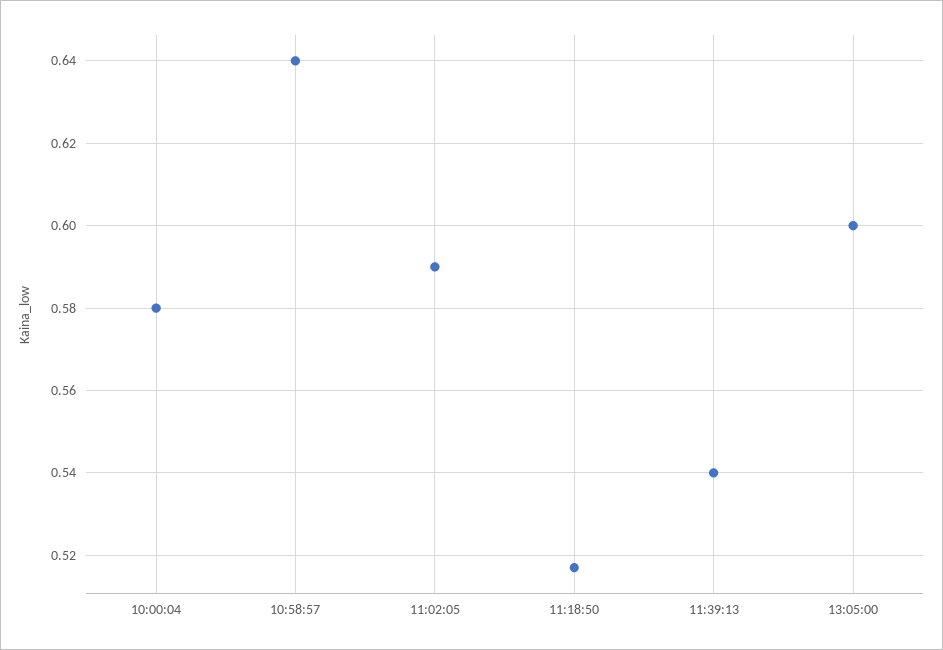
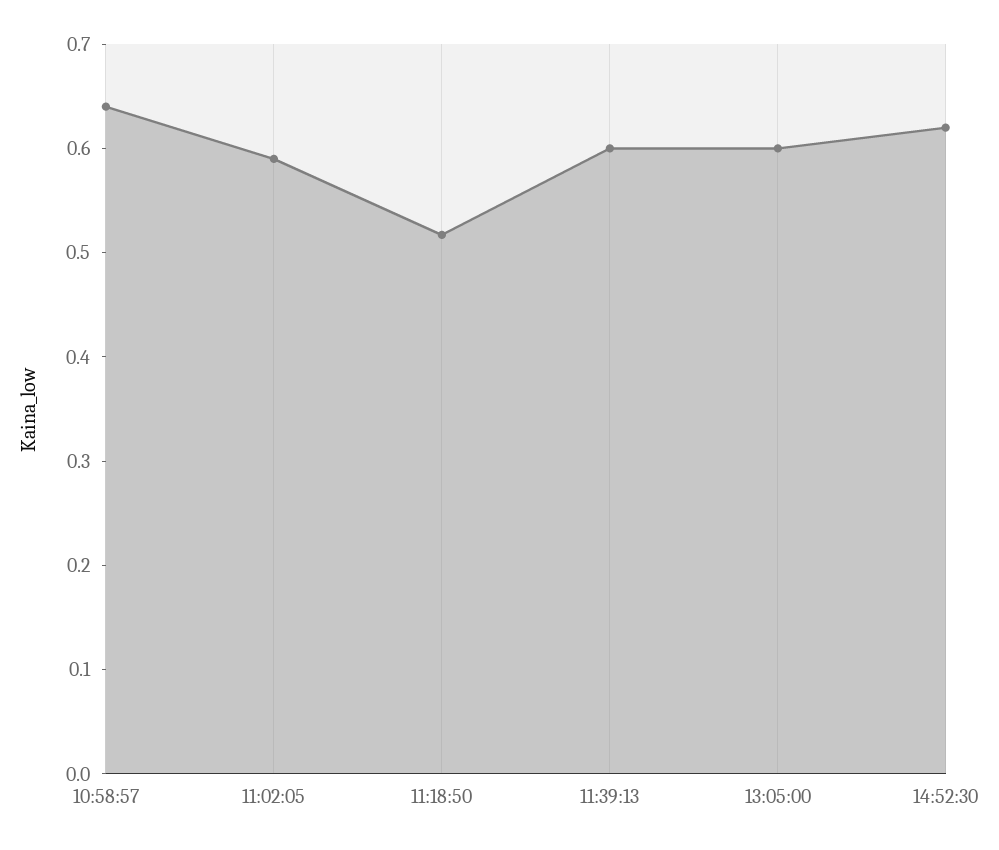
10:00:04: 0.58 -> none
11:39:13: 0.54 -> 0.6
14:52:30: none -> 0.62

